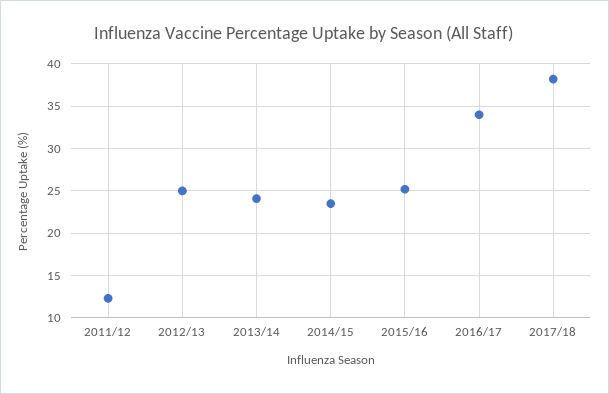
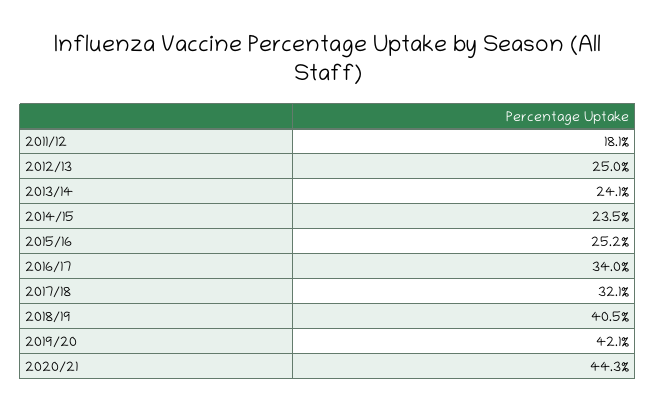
2011/12: 12 -> 18.1
2017/18: 38 -> 32.1
2018/19: none -> 40.5
2019/20: none -> 42.1
2020/21: none -> 44.3

